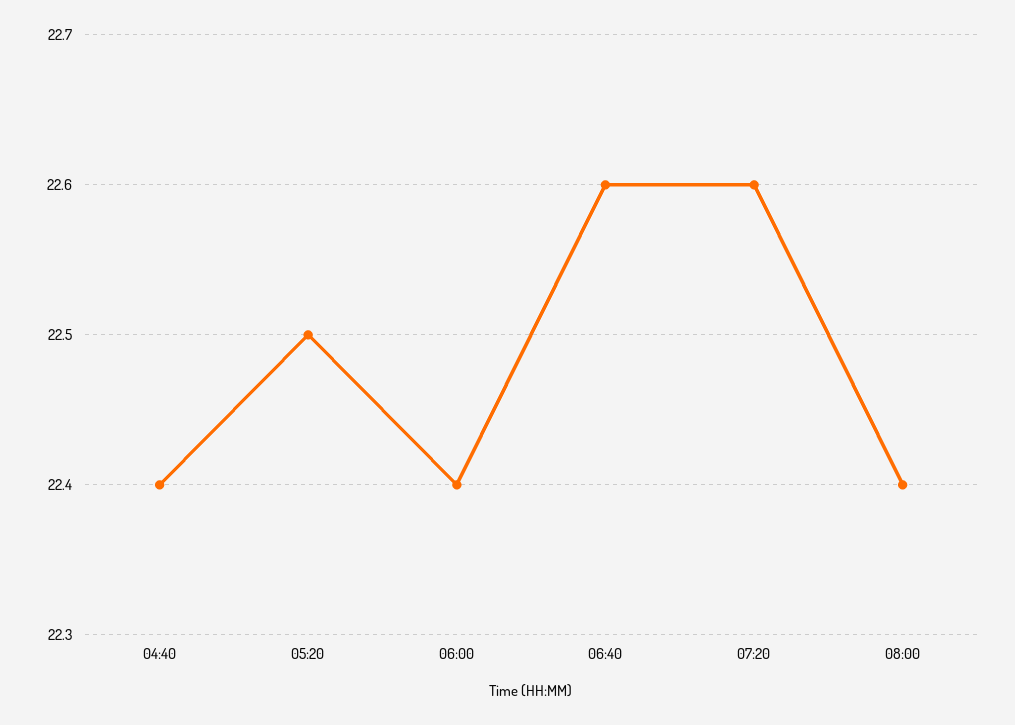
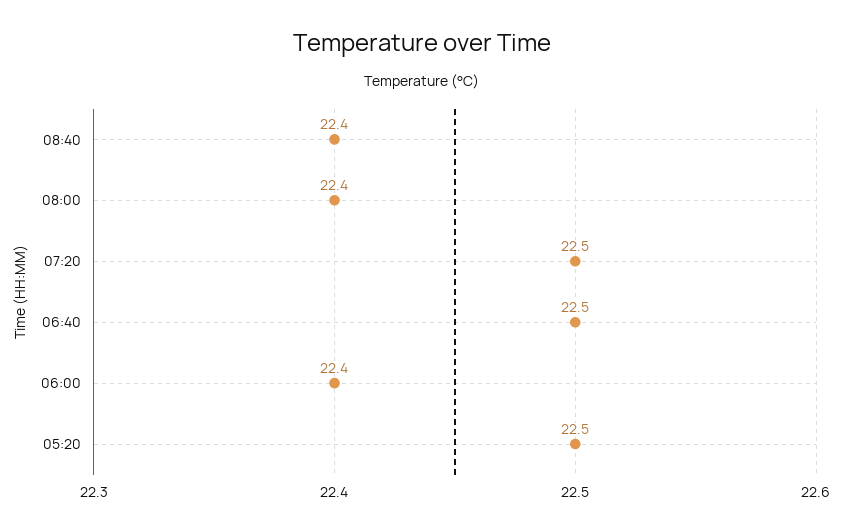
04:40: 22.4 -> none
06:40: 22.6 -> 22.5
07:20: 22.6 -> 22.5
08:40: none -> 22.4

